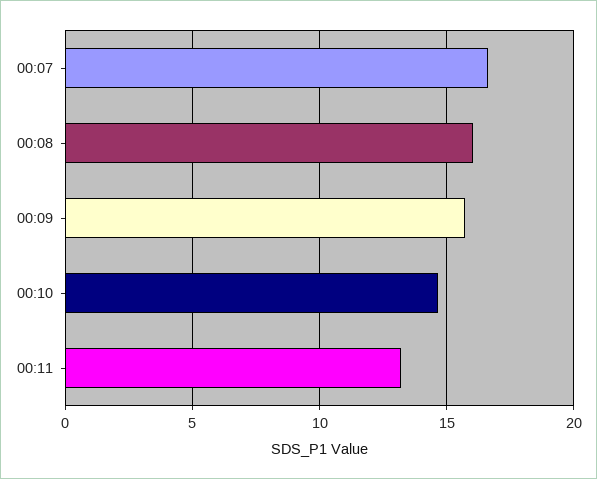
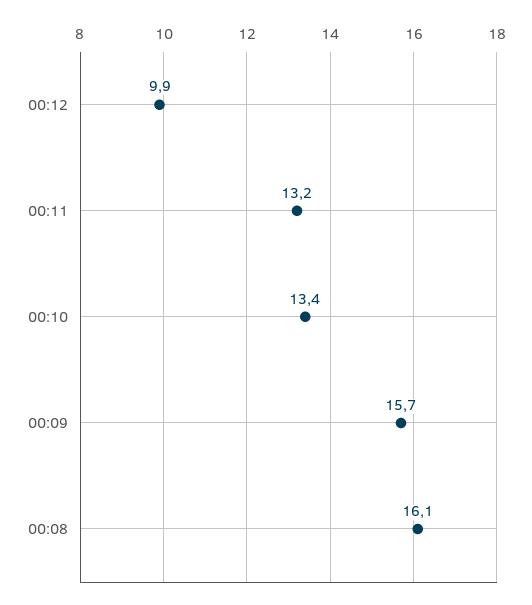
00:07: 16.5 -> none
00:10: 14.5 -> 13.4
00:12: none -> 9.9

